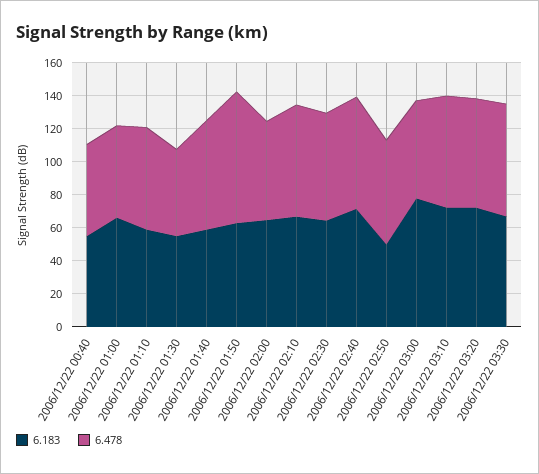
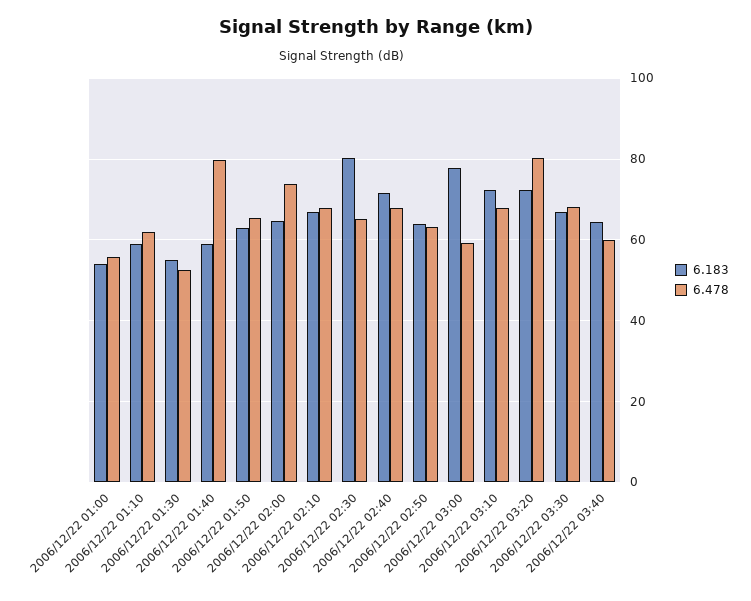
6.183, 2006/12/22 00:40: 55 -> none
6.478, 2006/12/22 00:40: 55 -> none
6.183, 2006/12/22 01:00: 65 -> 54
6.478, 2006/12/22 01:40: 65 -> 80
6.478, 2006/12/22 01:50: 80 -> 66
6.478, 2006/12/22 02:00: 60 -> 74
6.183, 2006/12/22 02:30: 65 -> 80
6.183, 2006/12/22 02:50: 50 -> 64
6.478, 2006/12/22 03:20: 65 -> 80
6.183, 2006/12/22 03:40: none -> 64
6.478, 2006/12/22 03:40: none -> 60

